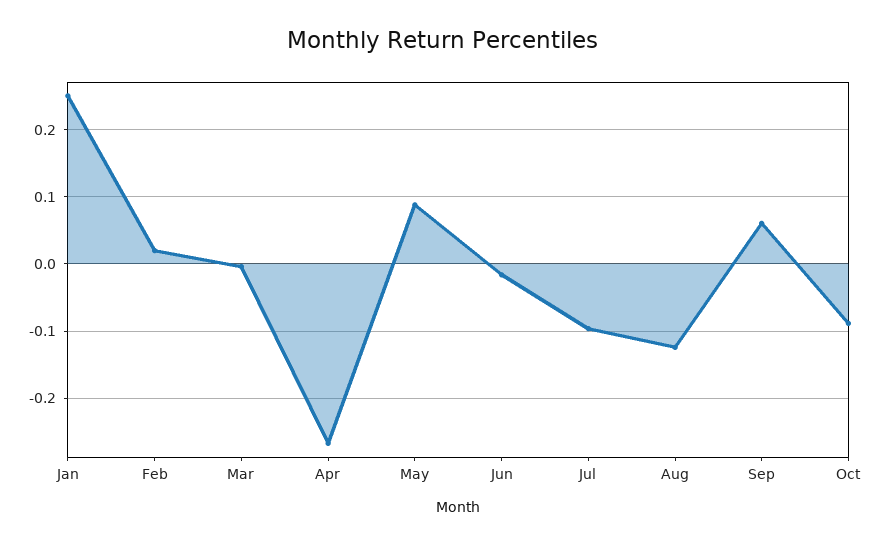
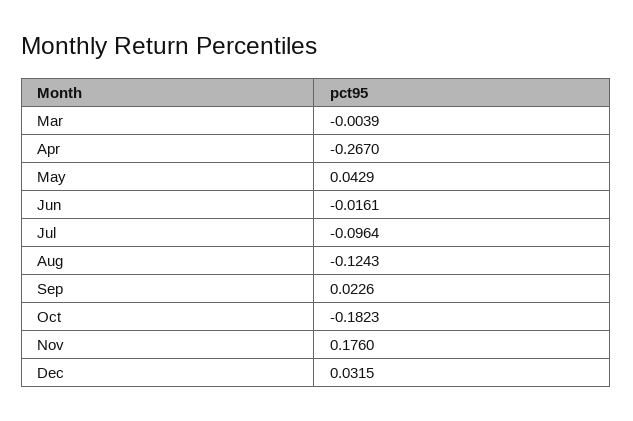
Jan: 0.25 -> none
Feb: 0.02 -> none
May: 0.09 -> 0.0429
Sep: 0.06 -> 0.0226
Oct: -0.09 -> -0.1823
Nov: none -> 0.176
Dec: none -> 0.0315

